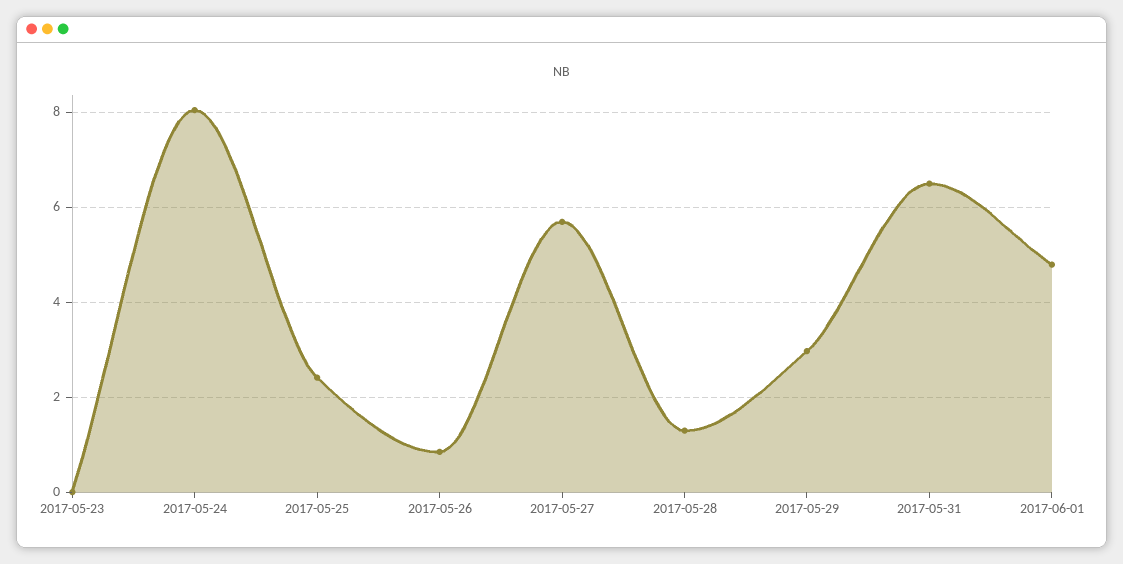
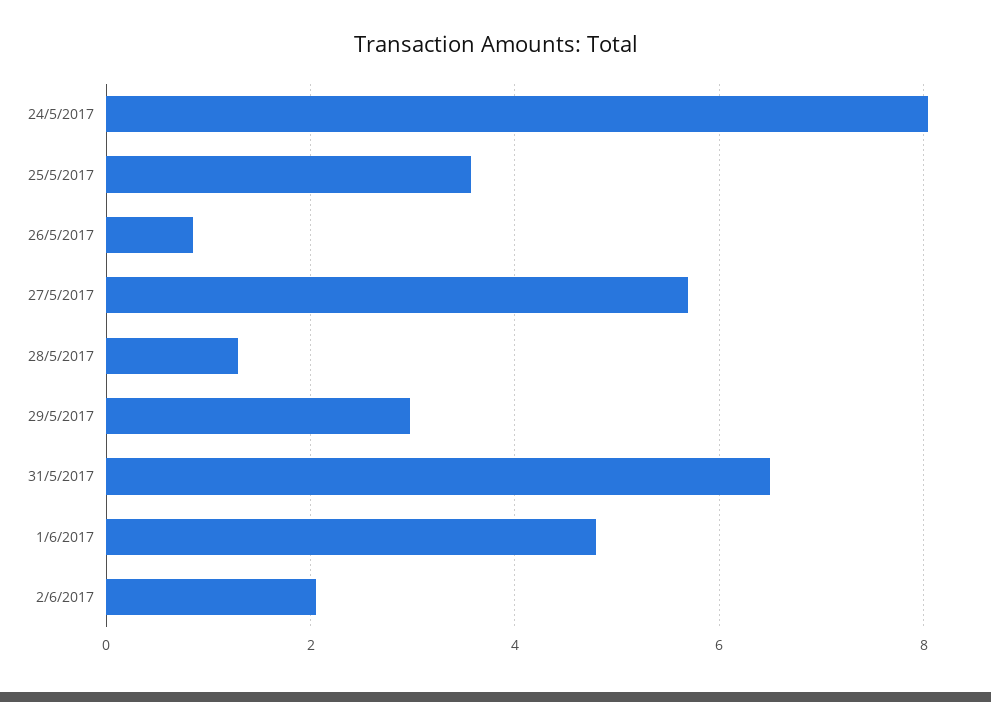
2017-05-23: 0 -> none
2017-05-25: 2.4 -> 3.6
2/6/2017: none -> 2

